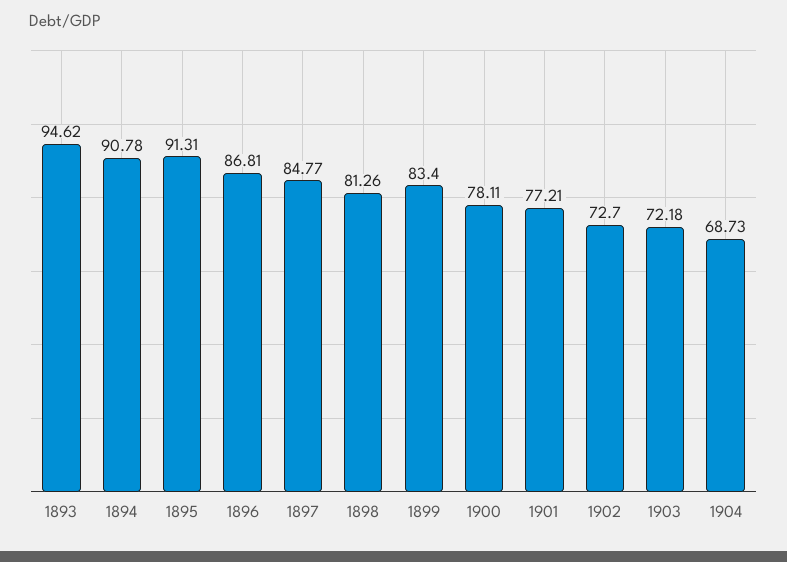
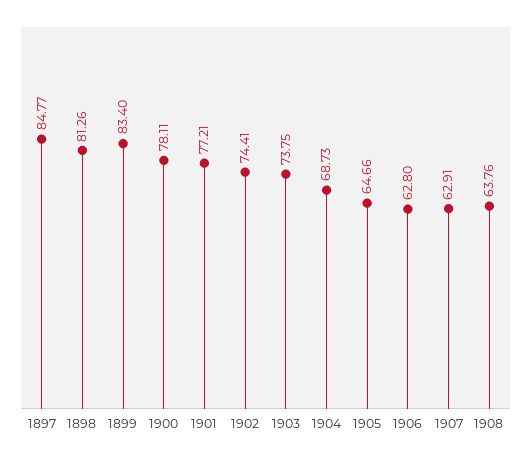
1893: 94.62 -> none
1894: 90.78 -> none
1895: 91.31 -> none
1896: 86.81 -> none
1902: 72.7 -> 74.41
1903: 72.18 -> 73.75
1905: none -> 64.66
1906: none -> 62.8
1907: none -> 62.91
1908: none -> 63.76

